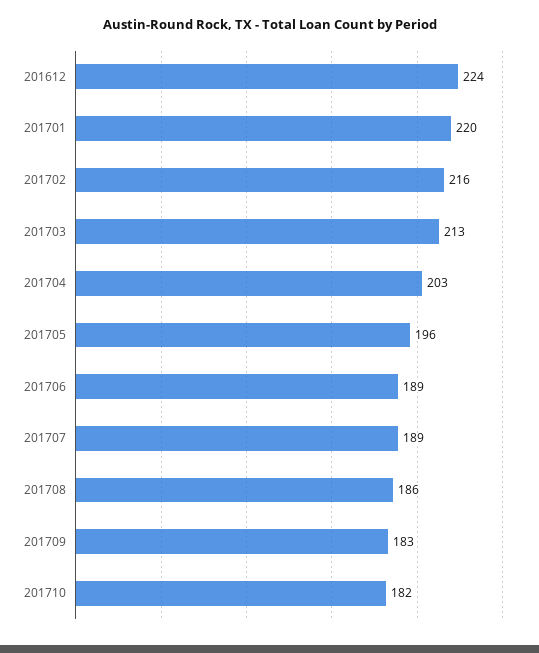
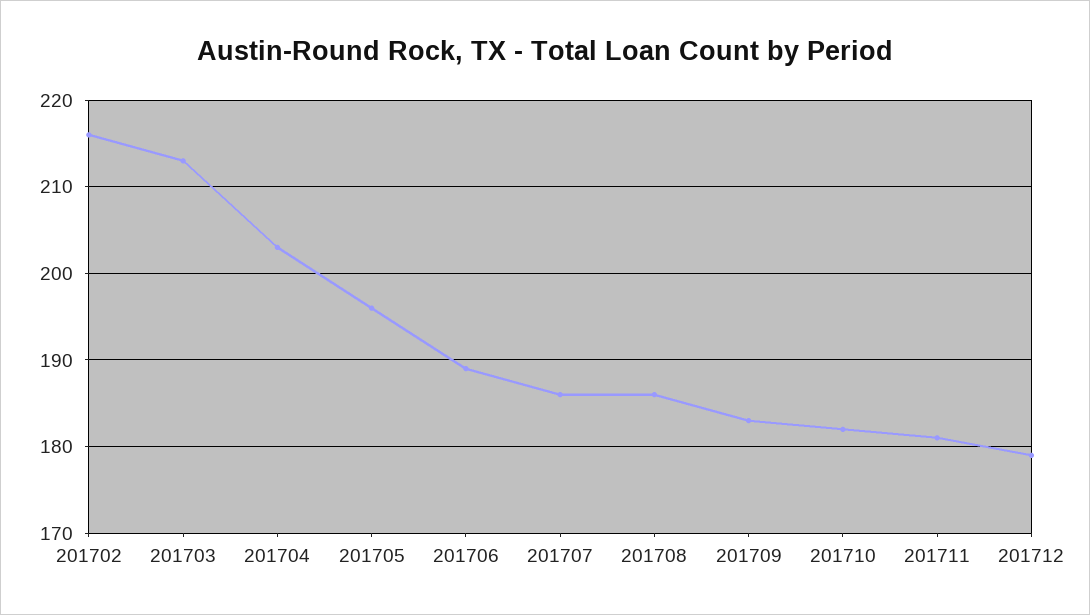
201612: 224 -> none
201701: 220 -> none
201707: 189 -> 186
201711: none -> 181
201712: none -> 179

